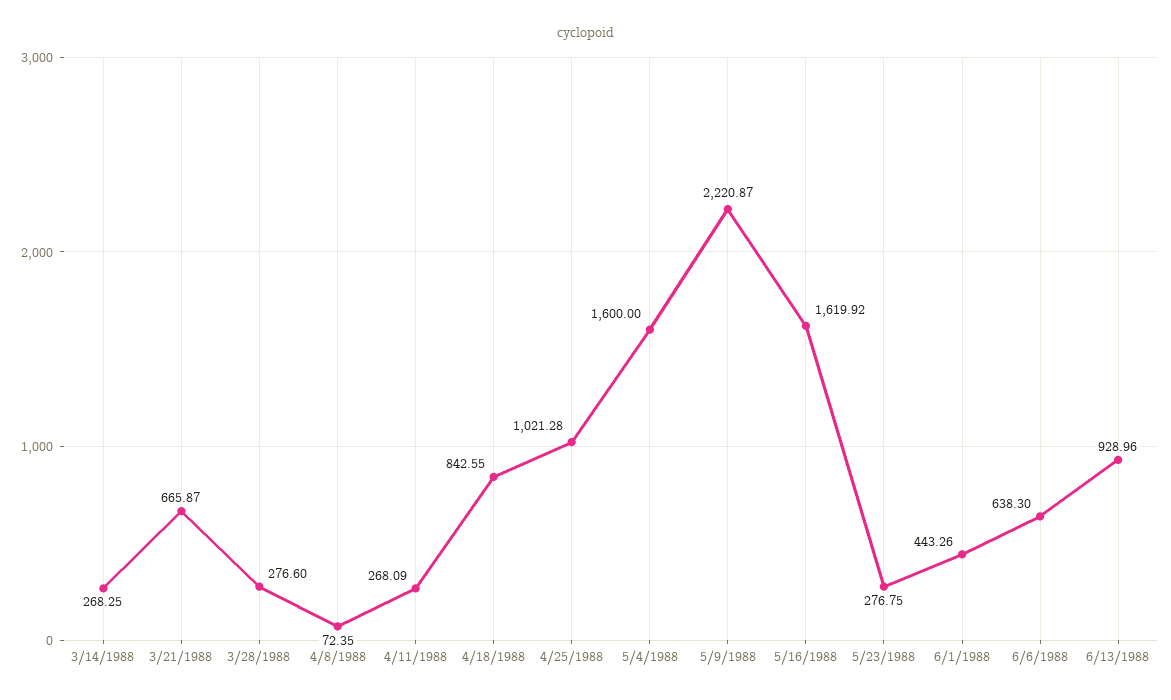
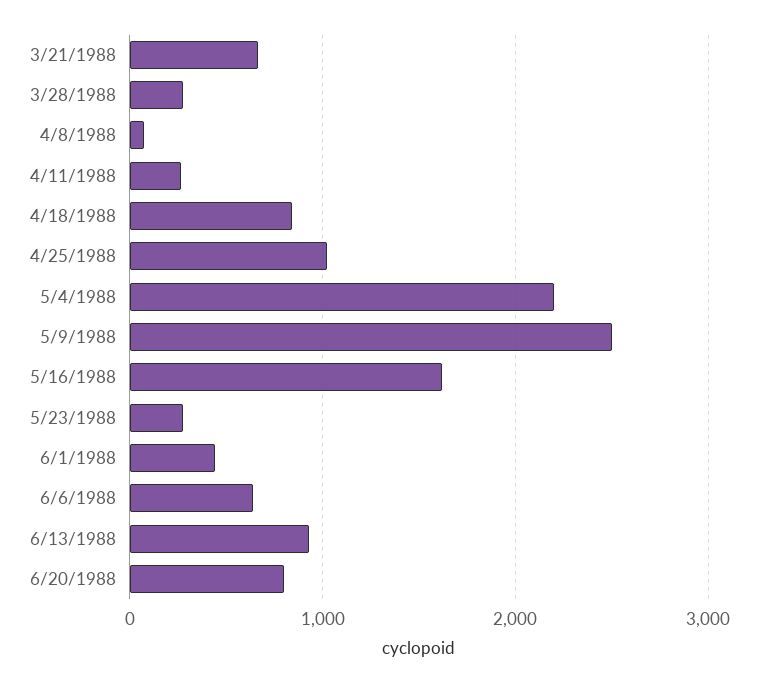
3/14/1988: 268.25 -> none
5/4/1988: 1600 -> 2200
5/9/1988: 2220.87 -> 2500
6/20/1988: none -> 800

